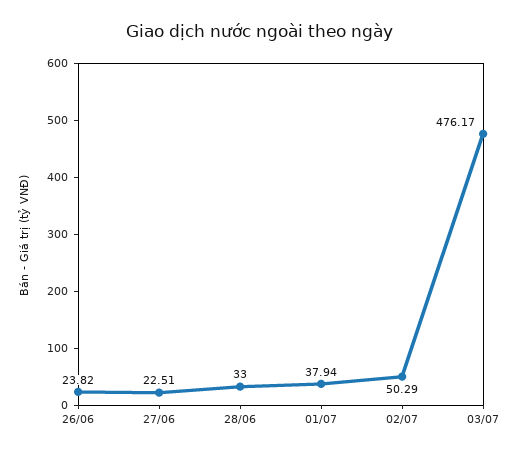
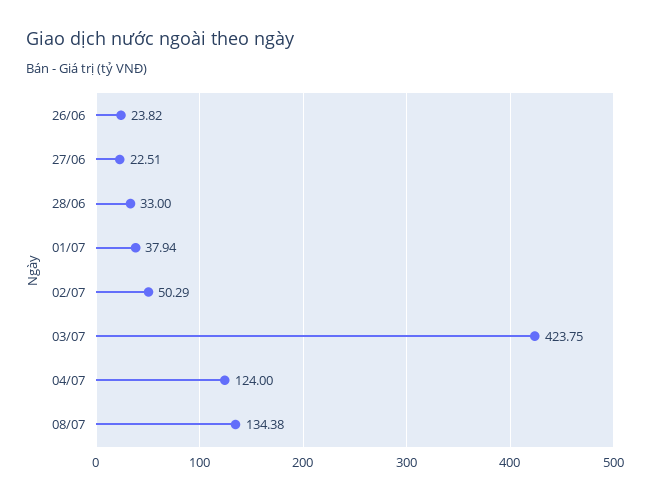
03/07: 476.17 -> 423.75
04/07: none -> 124
08/07: none -> 134.38

